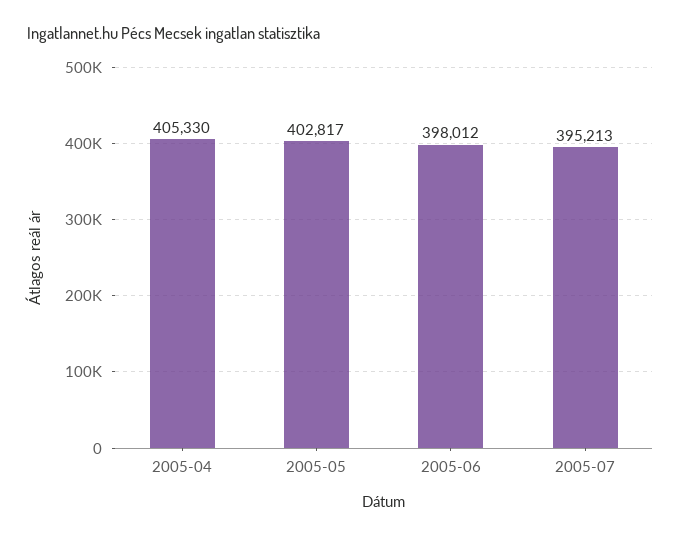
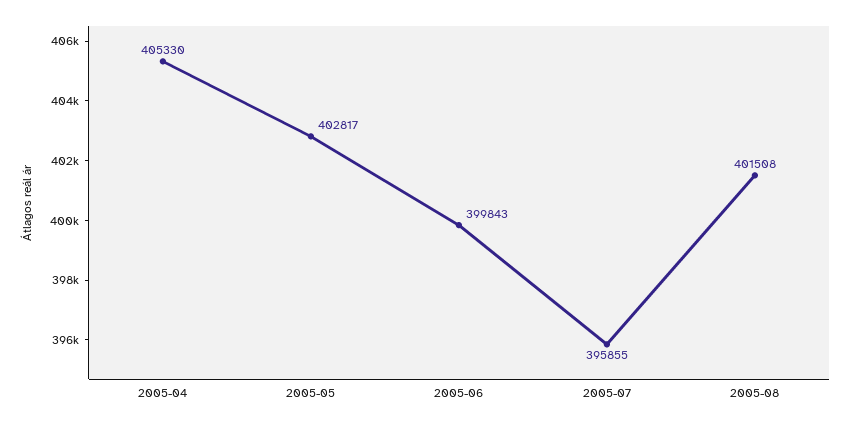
2005-06: 398012 -> 399843
2005-07: 395213 -> 395855
2005-08: none -> 401508

